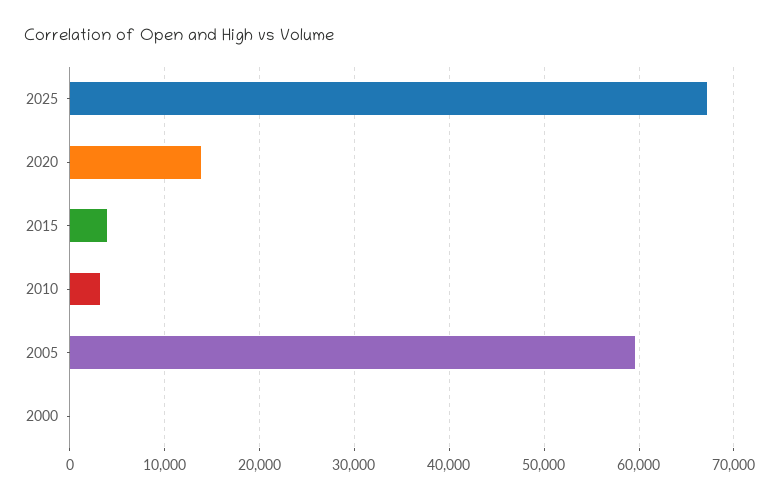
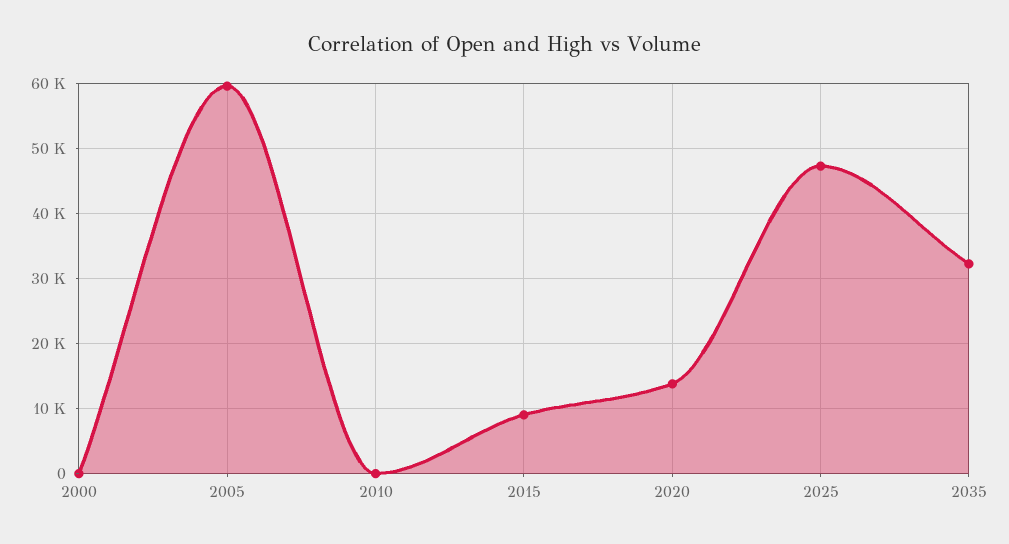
2025: 67000 -> 47000
2015: 4000 -> 9000
2010: 3000 -> 0
2035: none -> 32000

